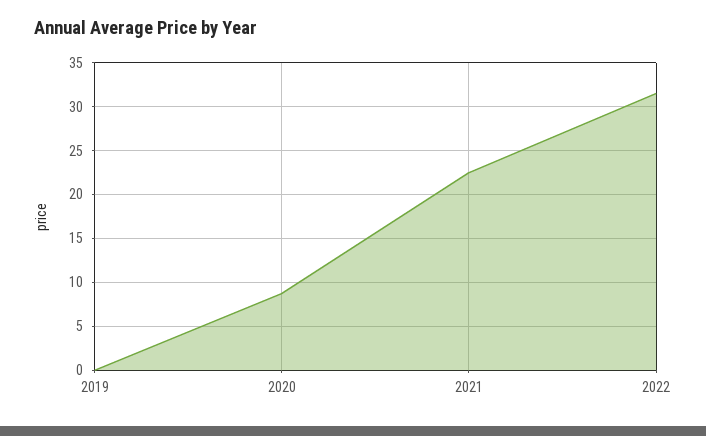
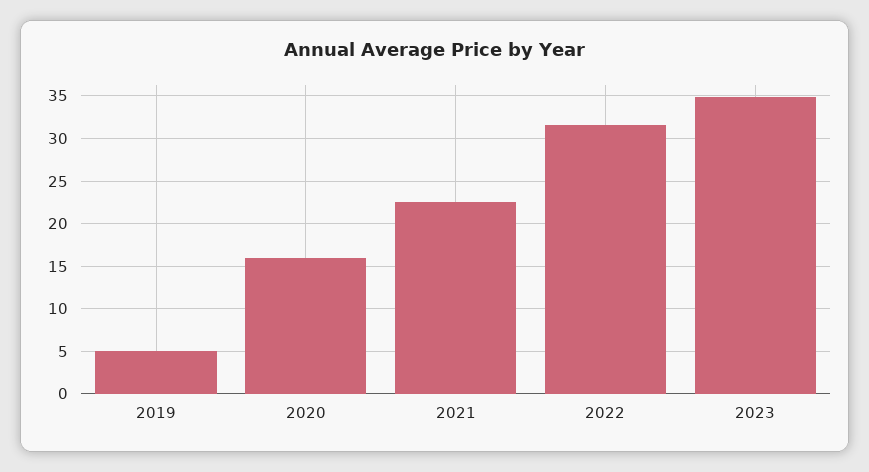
2019: 0 -> 5
2020: 9 -> 16
2023: none -> 35

